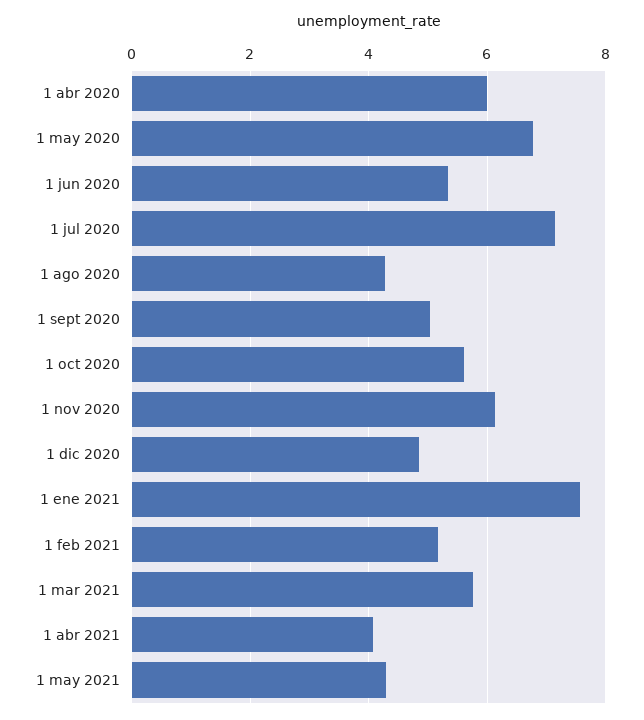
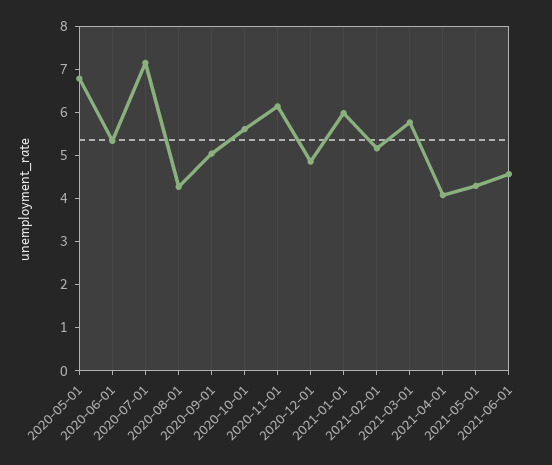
1 abr 2020: 6 -> none
1 ene 2021: 7.6 -> 6
2021-06-01: none -> 4.6

